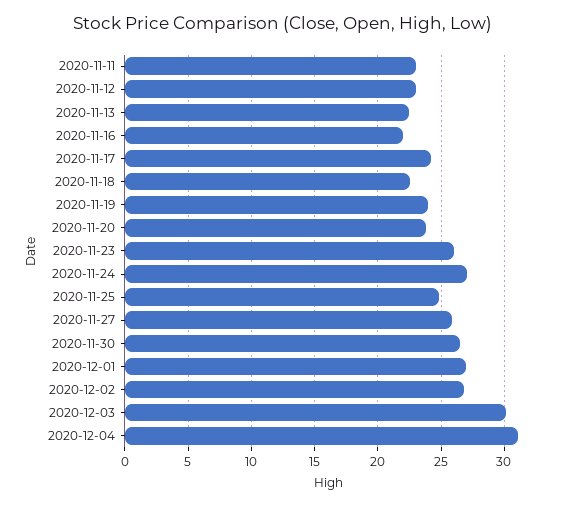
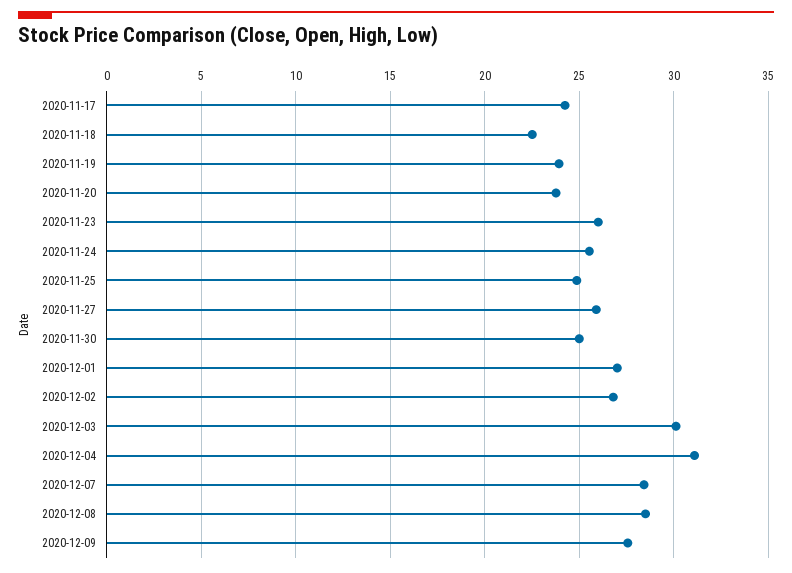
2020-11-11: 23 -> none
2020-11-12: 23 -> none
2020-11-13: 22.5 -> none
2020-11-16: 22 -> none
2020-11-24: 27 -> 25.5
2020-11-30: 26.5 -> 25
2020-12-07: none -> 28.5
2020-12-08: none -> 28.5
2020-12-09: none -> 27.5

